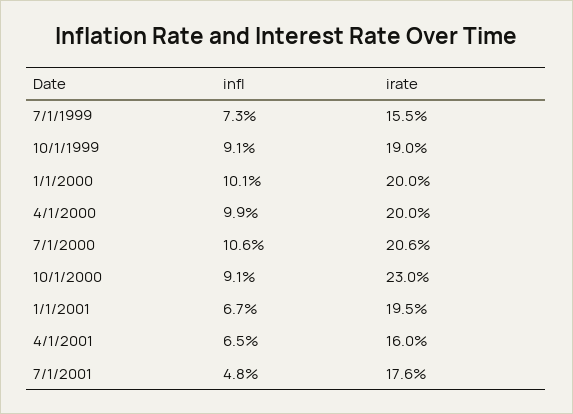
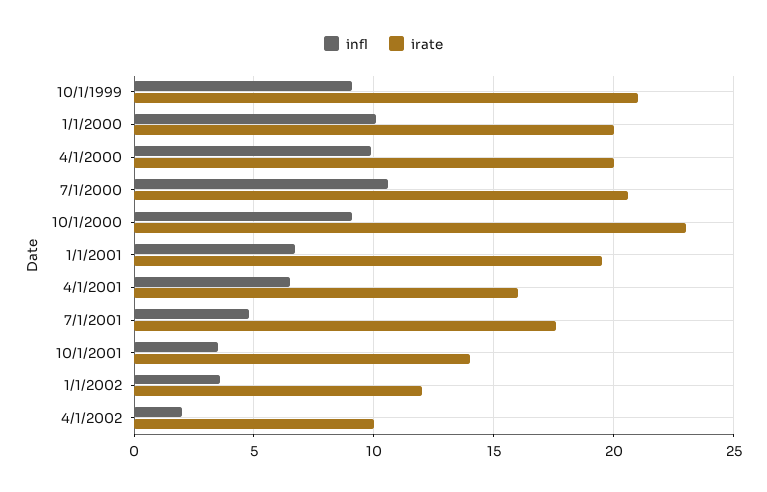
infl, 7/1/1999: 7.3 -> none
irate, 7/1/1999: 15.5 -> none
irate, 10/1/1999: 19 -> 21
infl, 10/1/2001: none -> 3.5
irate, 10/1/2001: none -> 14
infl, 1/1/2002: none -> 3.5
irate, 1/1/2002: none -> 12
infl, 4/1/2002: none -> 2
irate, 4/1/2002: none -> 10

